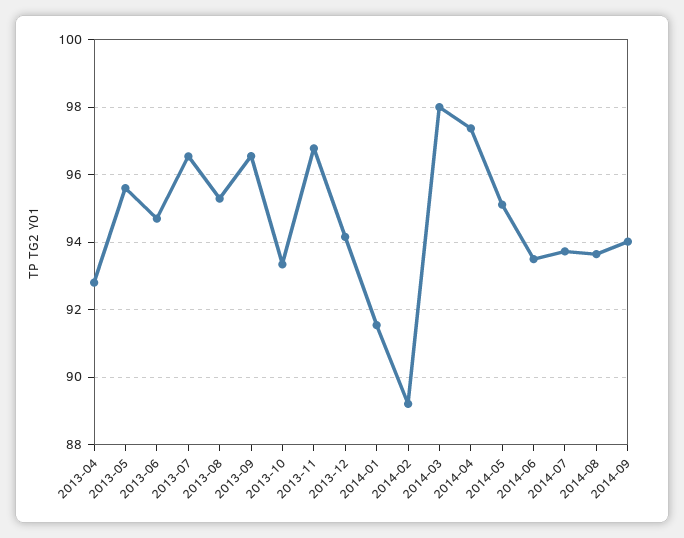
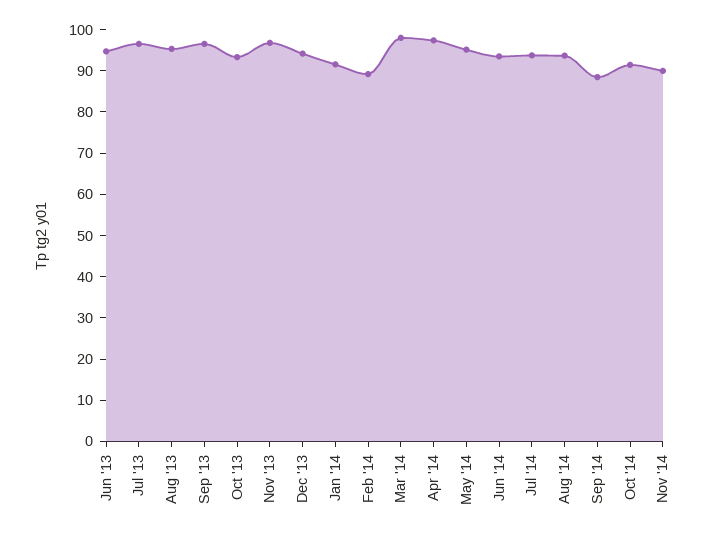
2013-04: 92.8 -> none
2013-05: 95.6 -> none
2014-09: 94 -> 88
Oct '14: none -> 92
Nov '14: none -> 90

